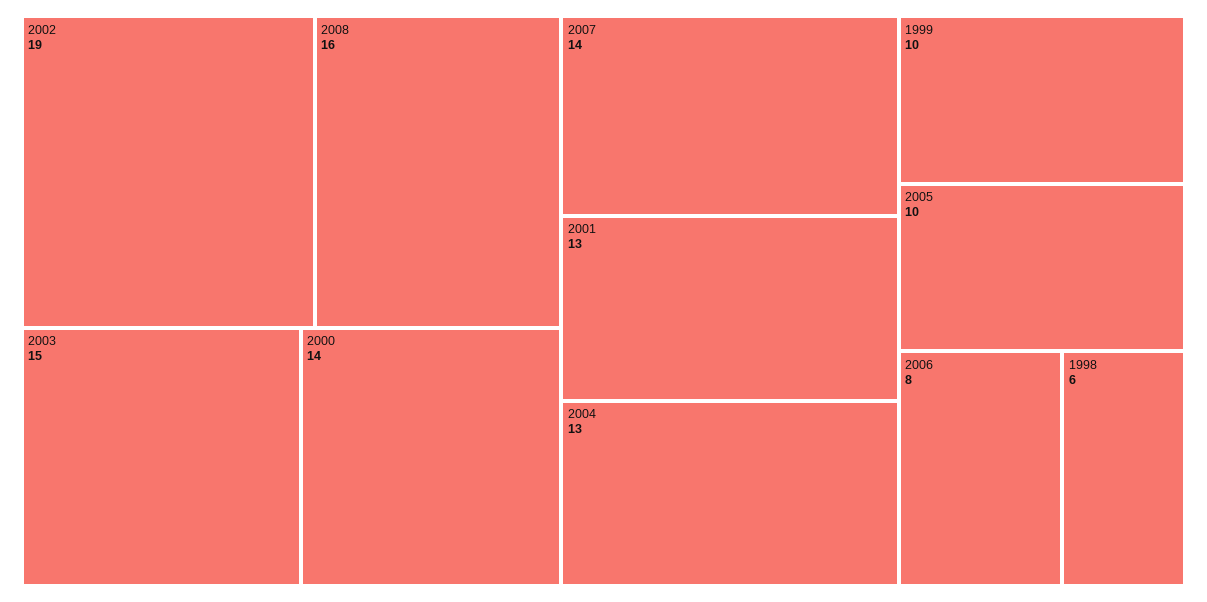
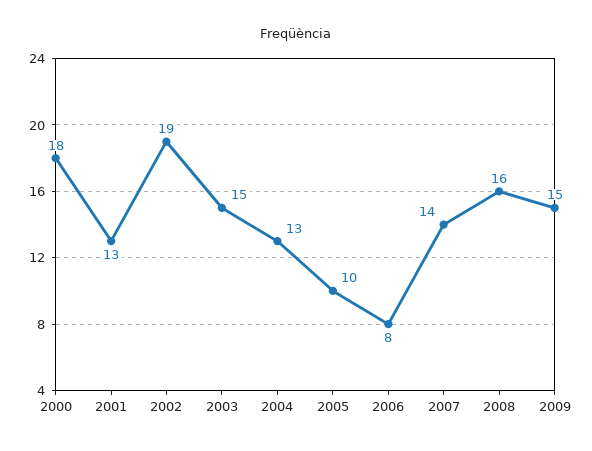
2000: 14 -> 18
1999: 10 -> none
1998: 6 -> none
2009: none -> 15

